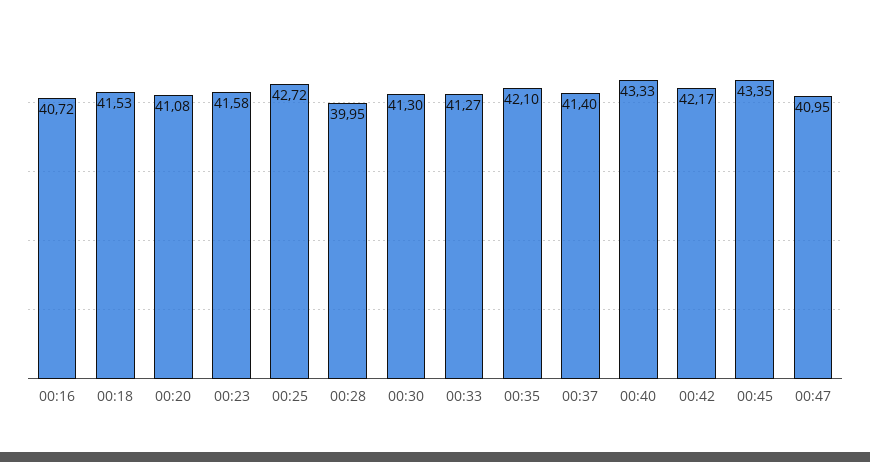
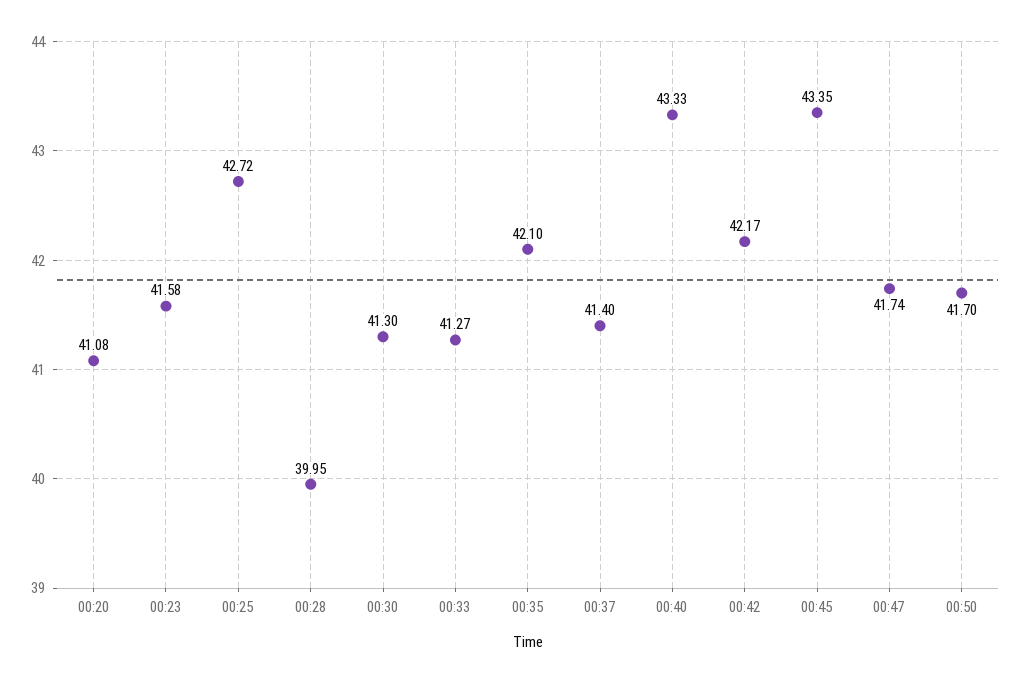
00:16: 40.72 -> none
00:18: 41.53 -> none
00:47: 40.95 -> 41.74
00:50: none -> 41.7

